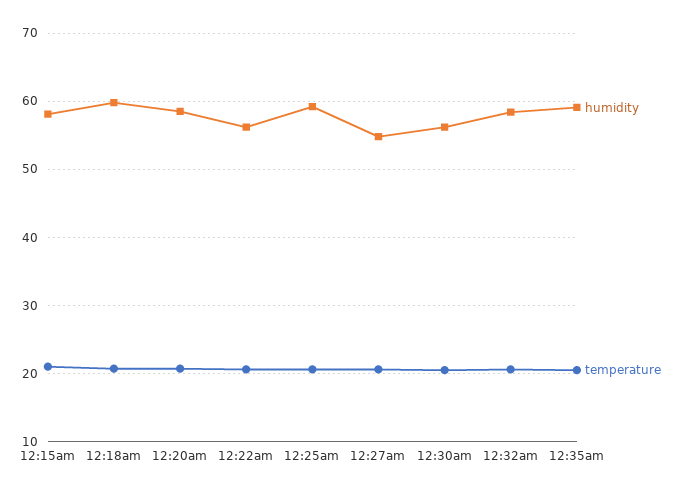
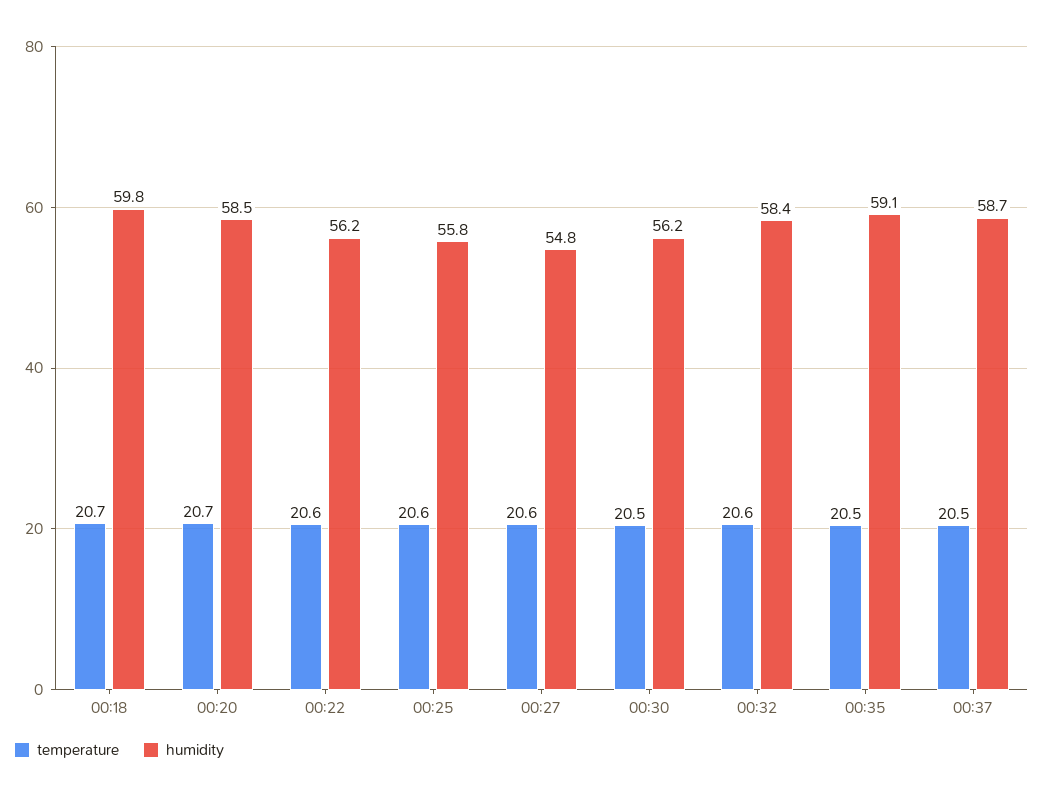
humidity, 12:15am: 58 -> none
temperature, 12:15am: 21 -> none
humidity, 12:25am: 59 -> 55.8
temperature, 00:37: none -> 20.5
humidity, 00:37: none -> 58.7

